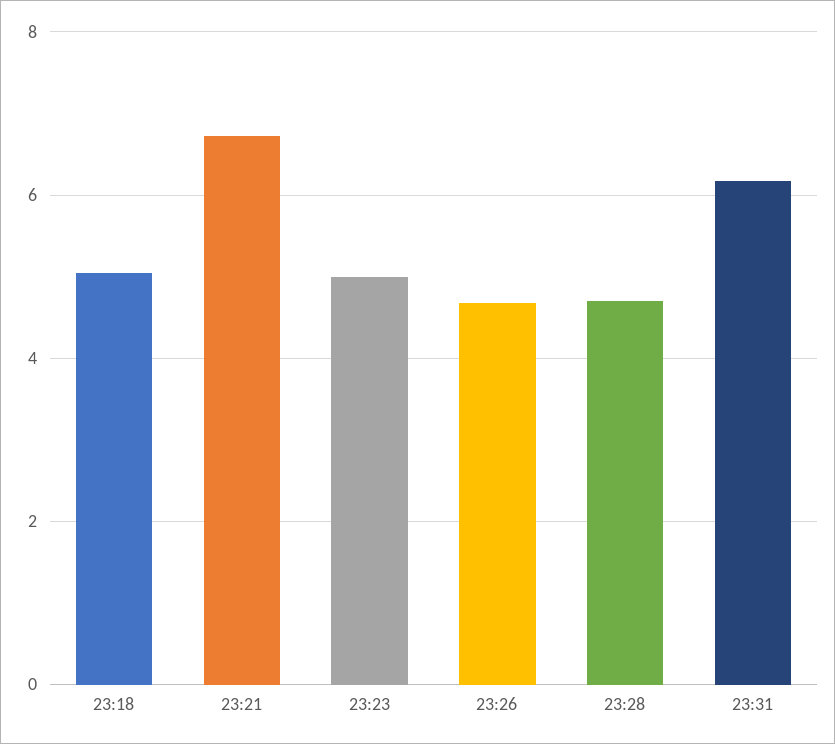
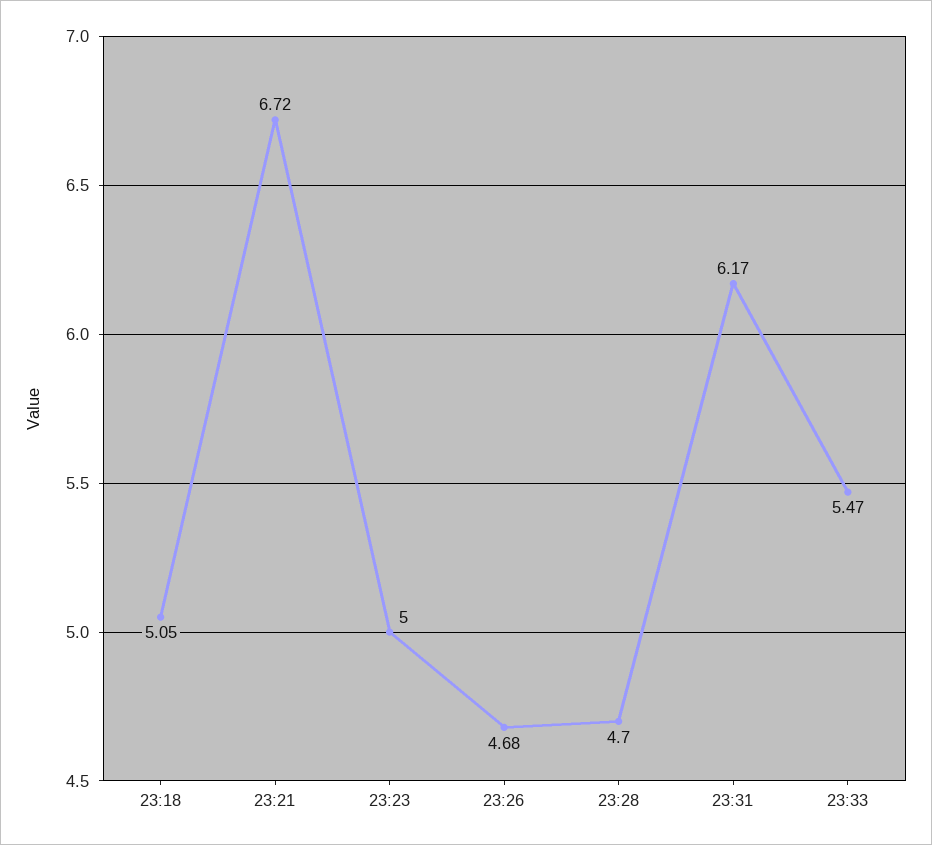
23:33: none -> 5.47

